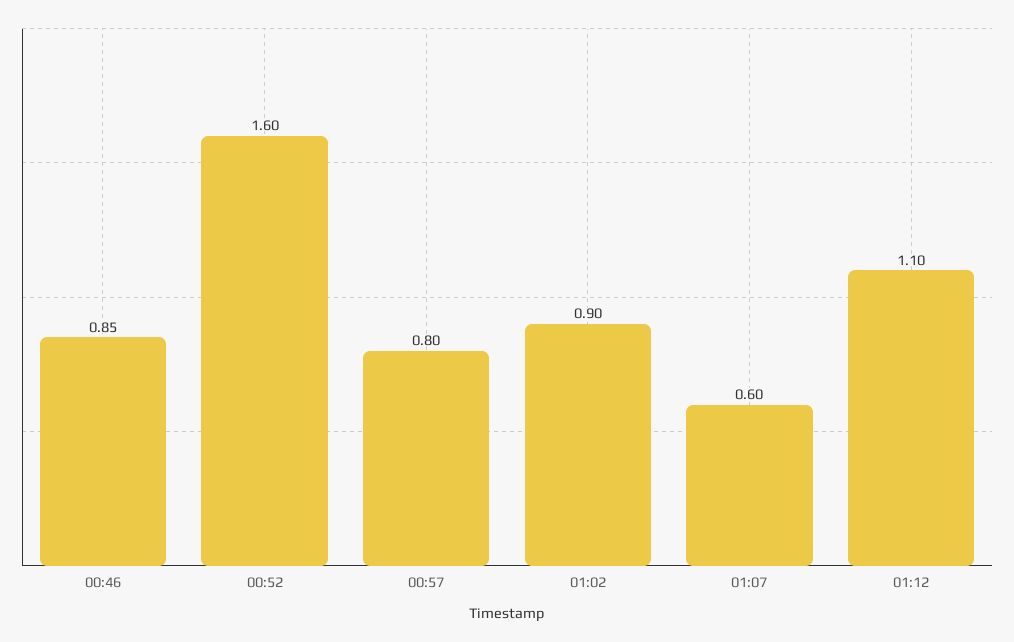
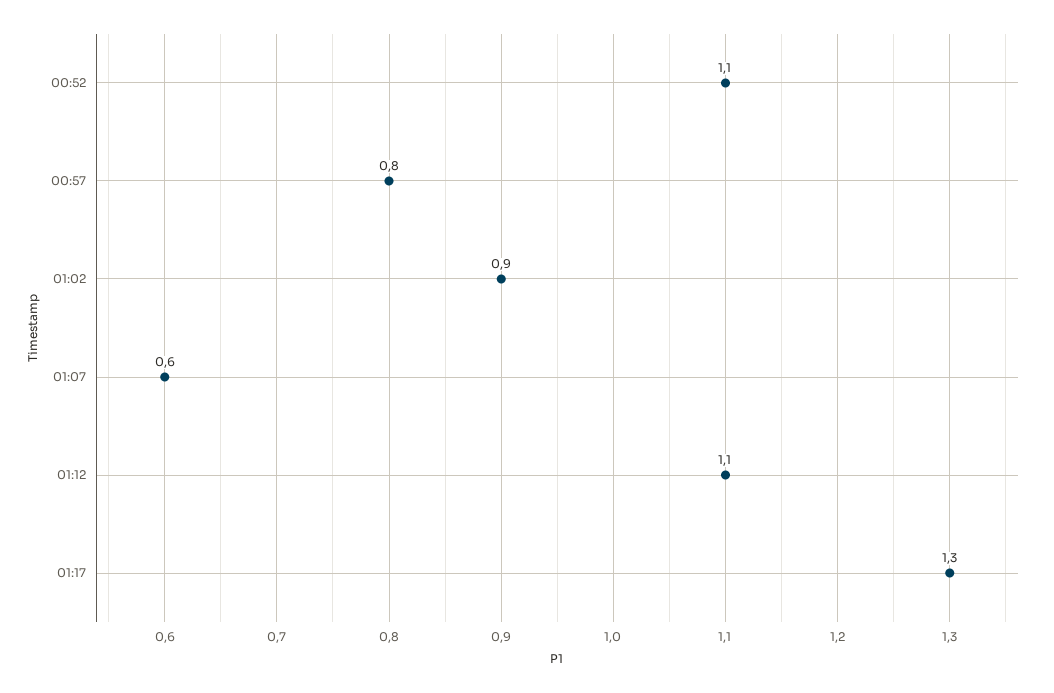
00:46: 0.85 -> none
00:52: 1.6 -> 1.1
01:17: none -> 1.3

